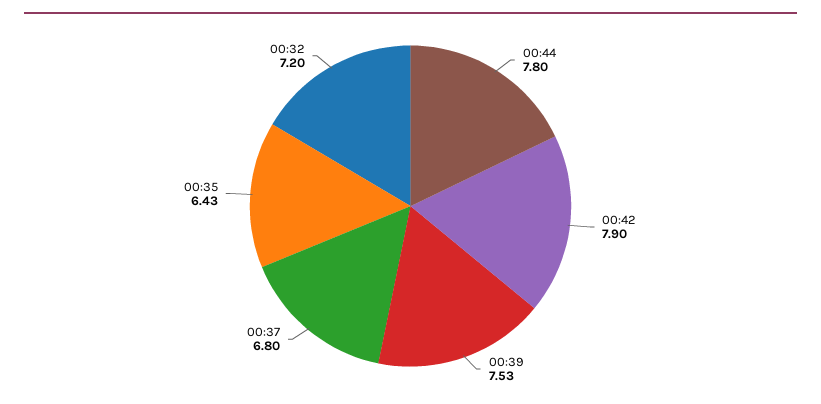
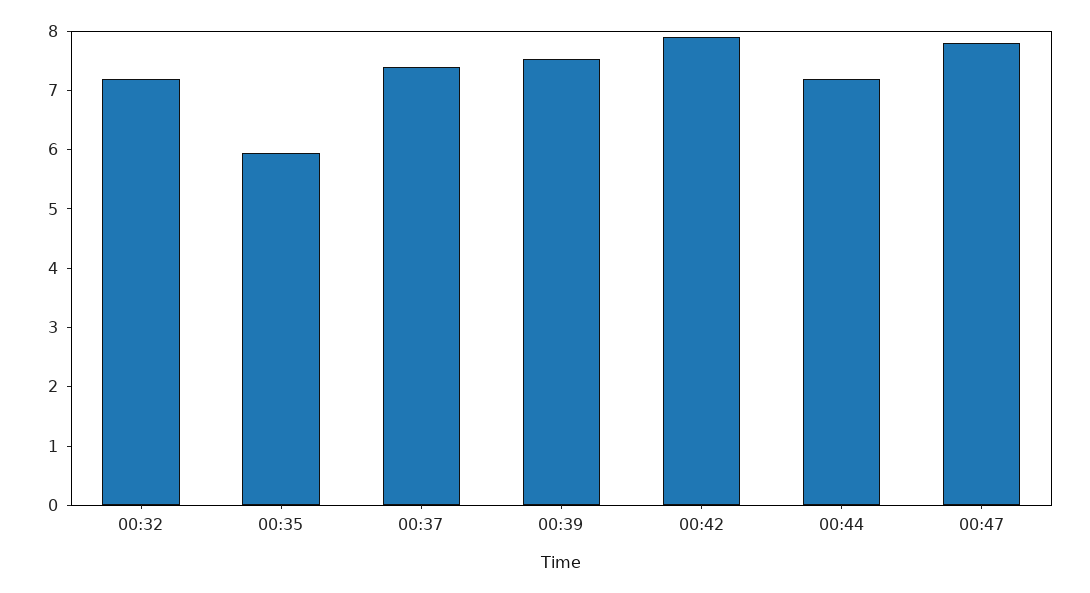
00:44: 7.8 -> 7.2
00:37: 6.8 -> 7.4
00:35: 6.43 -> 6
00:47: none -> 7.8

